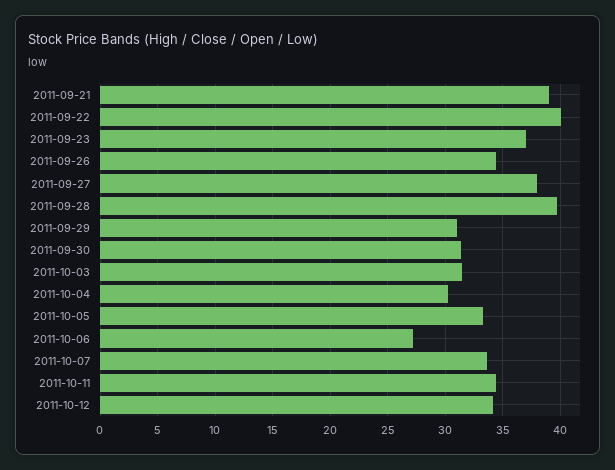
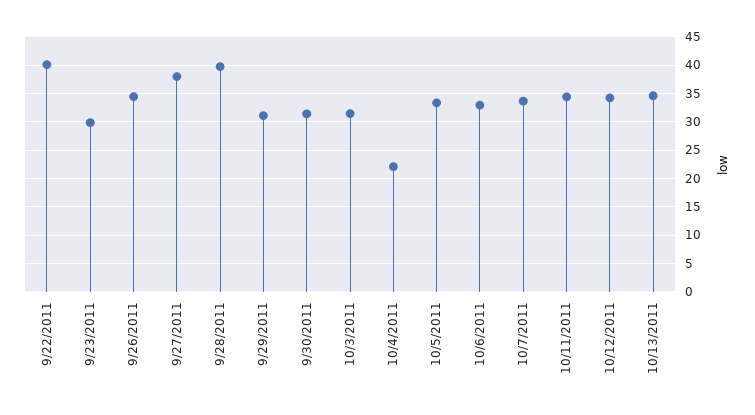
2011-09-21: 39 -> none
2011-09-23: 37 -> 30
2011-10-04: 30 -> 22.5
2011-10-06: 27 -> 32.5
10/13/2011: none -> 35

